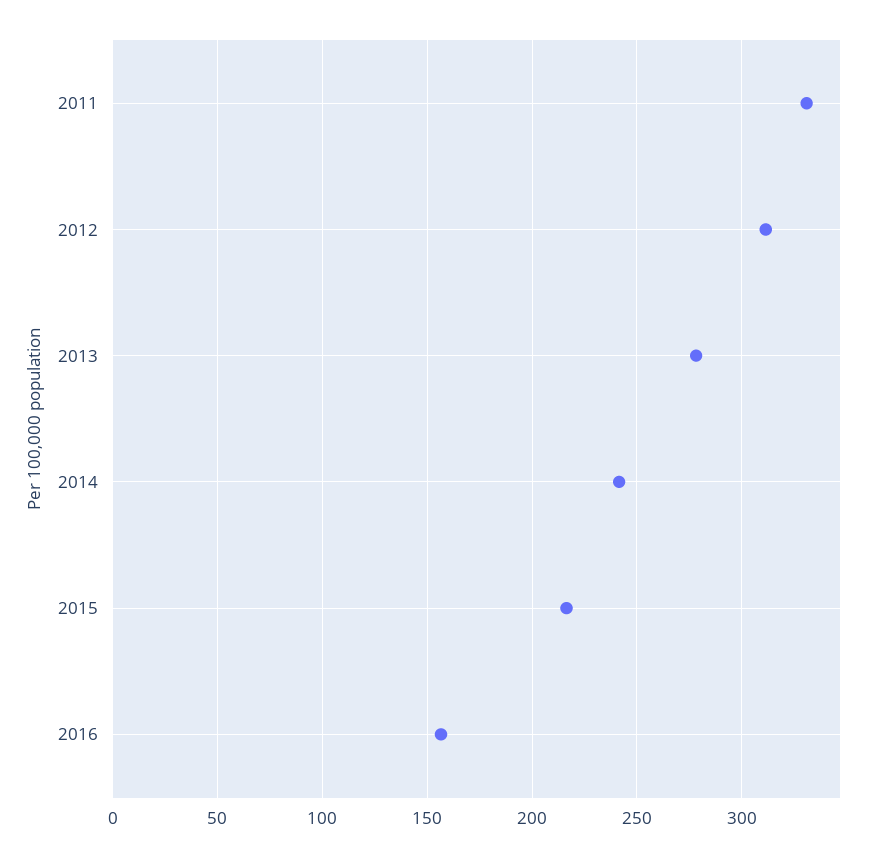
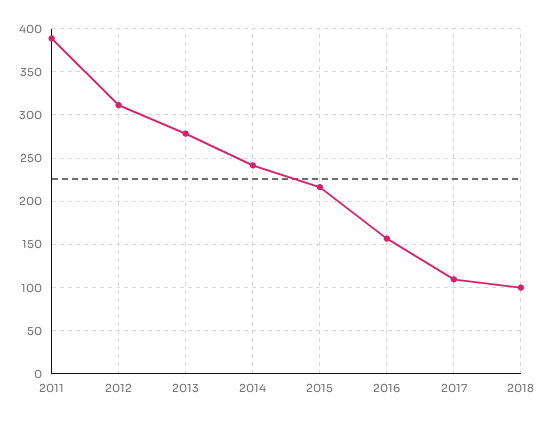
2011: 330 -> 390
2017: none -> 110
2018: none -> 100

